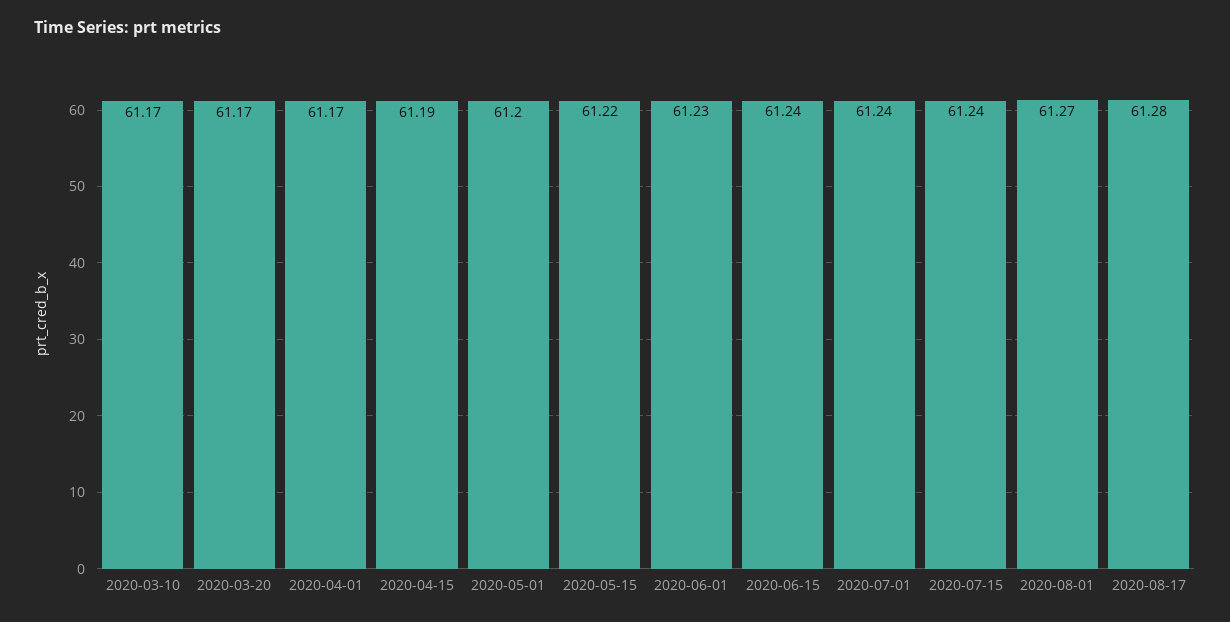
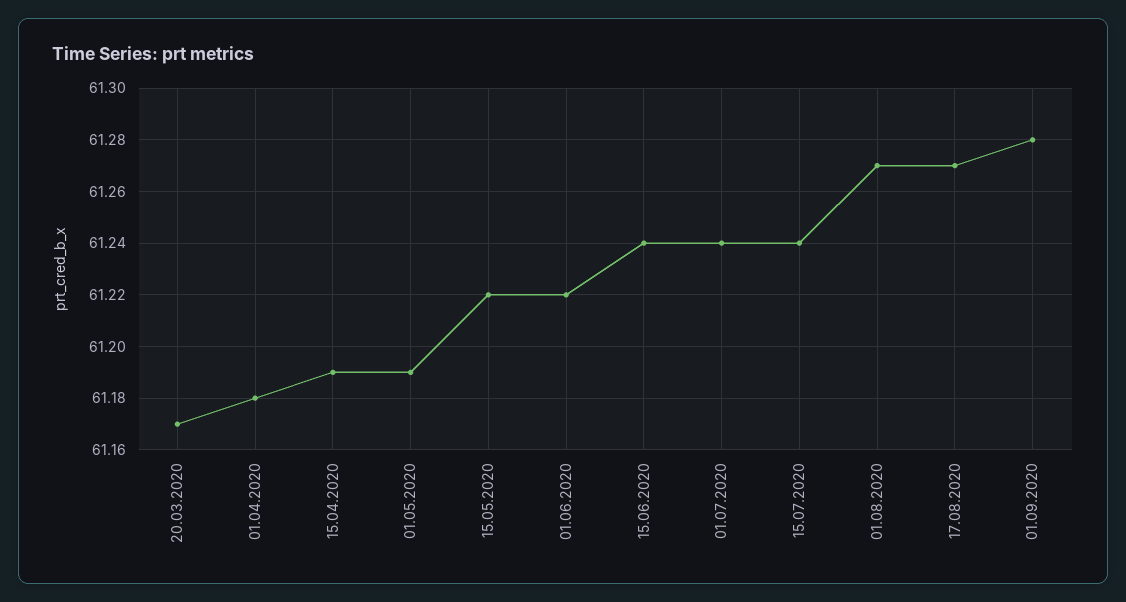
2020-03-10: 61.17 -> none
2020-04-01: 61.17 -> 61.18
2020-05-01: 61.2 -> 61.19
2020-06-01: 61.23 -> 61.22
2020-08-17: 61.28 -> 61.27
01.09.2020: none -> 61.28

